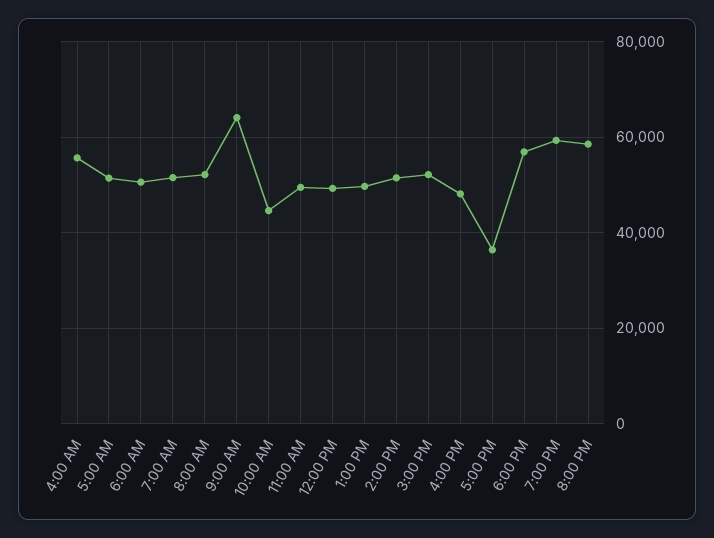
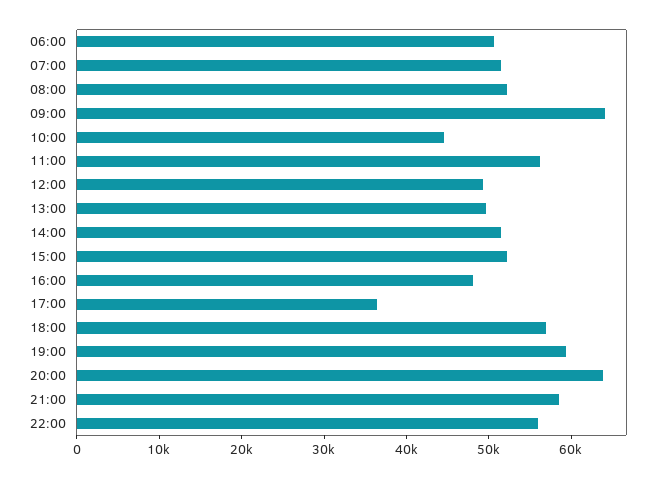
4:00 AM: 56000 -> none
5:00 AM: 52000 -> none
11:00 AM: 50000 -> 56000
8:00 PM: 58000 -> 64000
21:00: none -> 58000
22:00: none -> 56000

